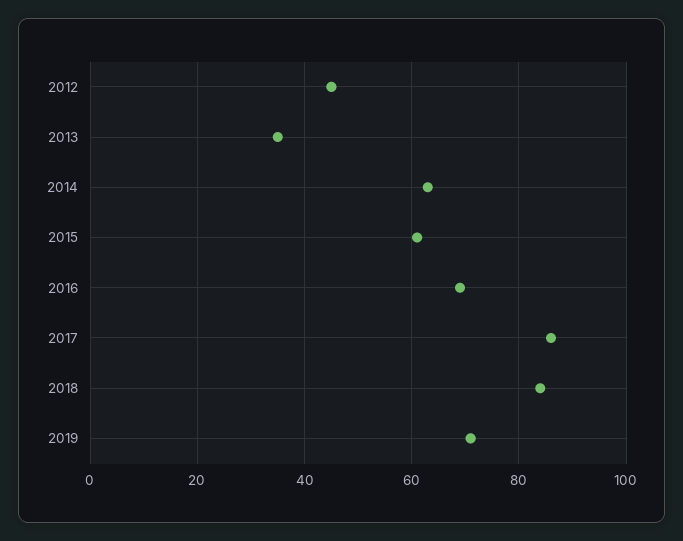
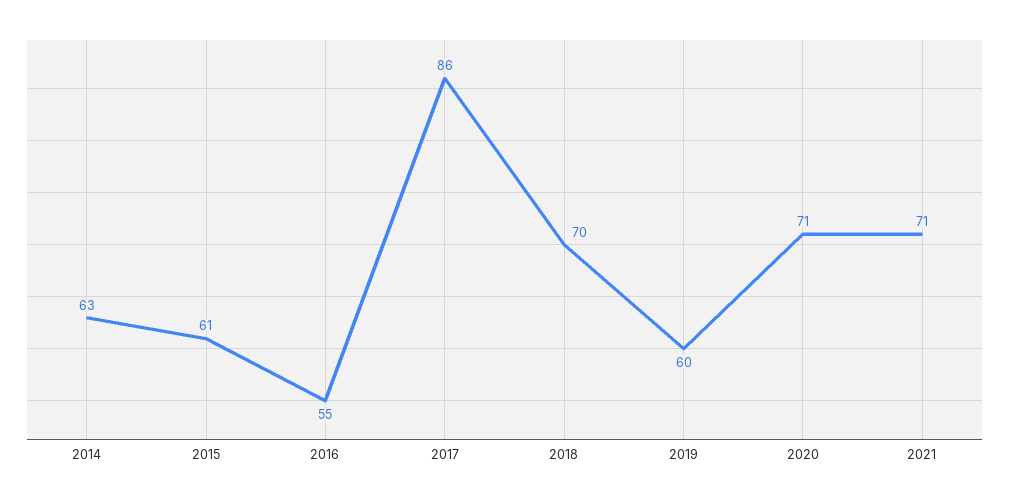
2012: 45 -> none
2013: 35 -> none
2016: 70 -> 55
2018: 85 -> 70
2019: 70 -> 60
2020: none -> 71
2021: none -> 71

